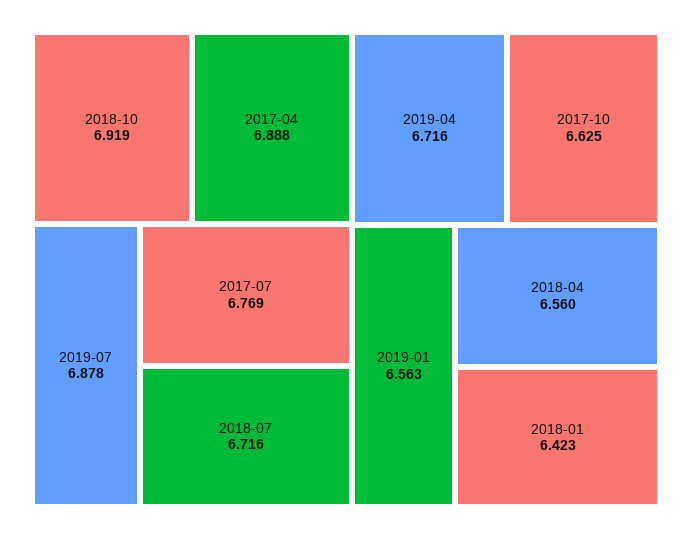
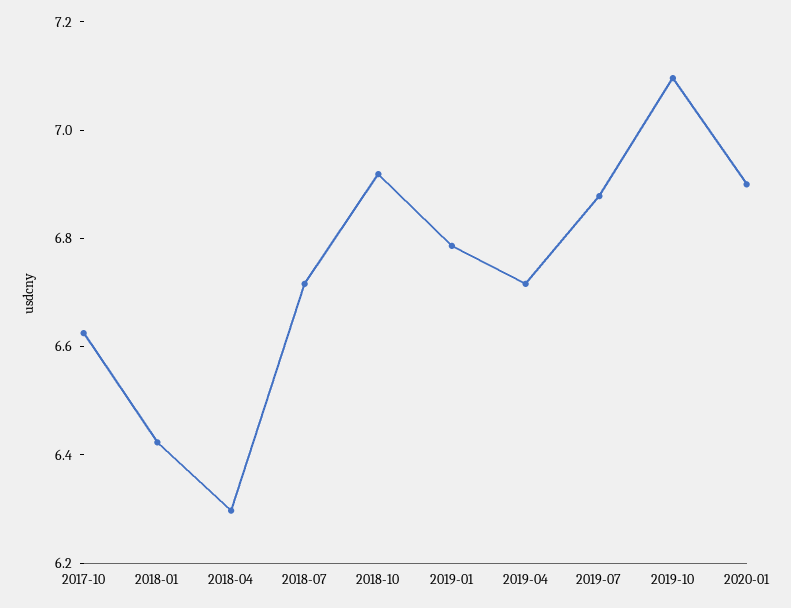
2017-04: 6.888 -> none
2017-07: 6.769 -> none
2019-01: 6.563 -> 6.8
2018-04: 6.56 -> 6.3
2019-10: none -> 7.1
2020-01: none -> 6.9

